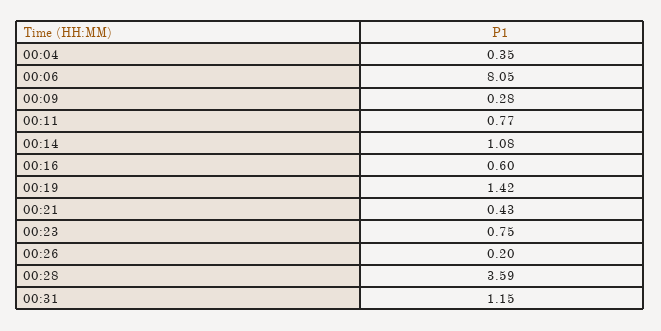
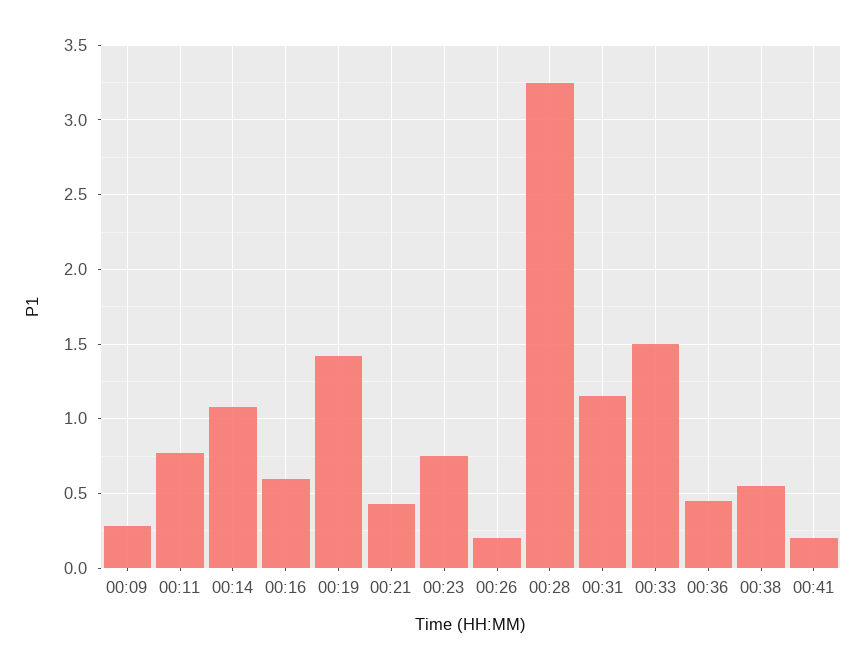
00:04: 0.35 -> none
00:06: 8.05 -> none
00:28: 3.59 -> 3.25
00:33: none -> 1.5
00:36: none -> 0.45
00:38: none -> 0.55
00:41: none -> 0.2

